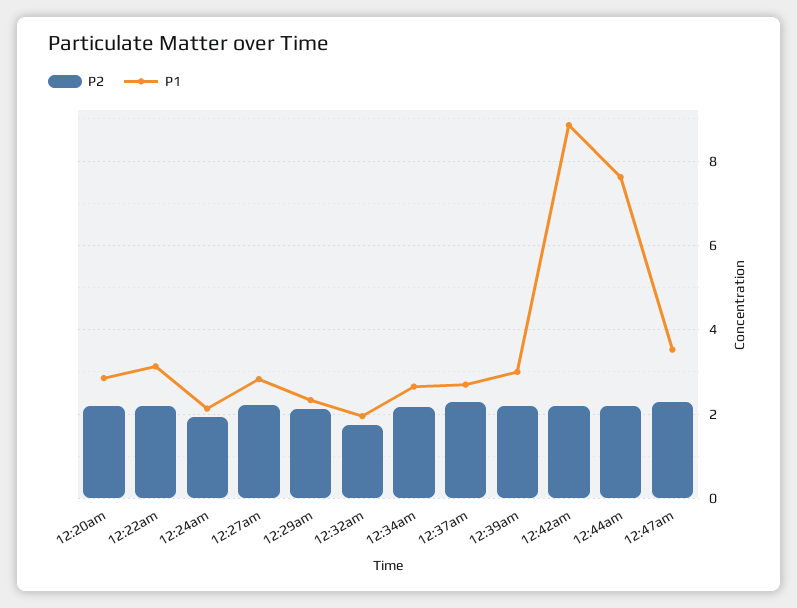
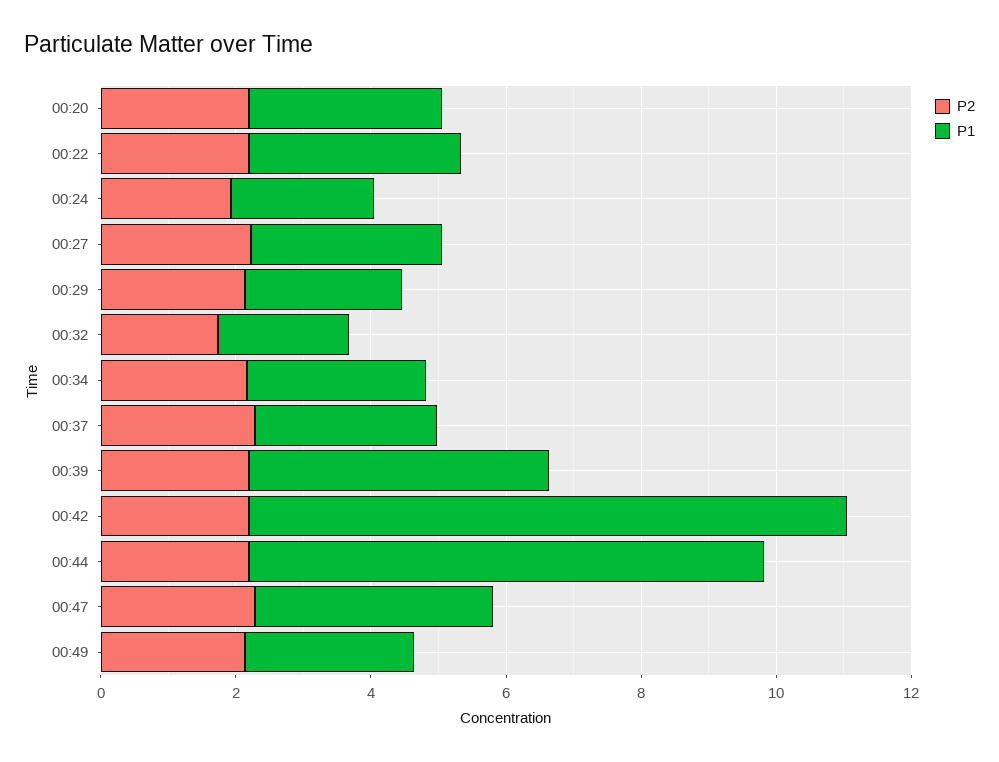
P1, 12:39am: 3 -> 4.5
P2, 00:49: none -> 2
P1, 00:49: none -> 2.5

